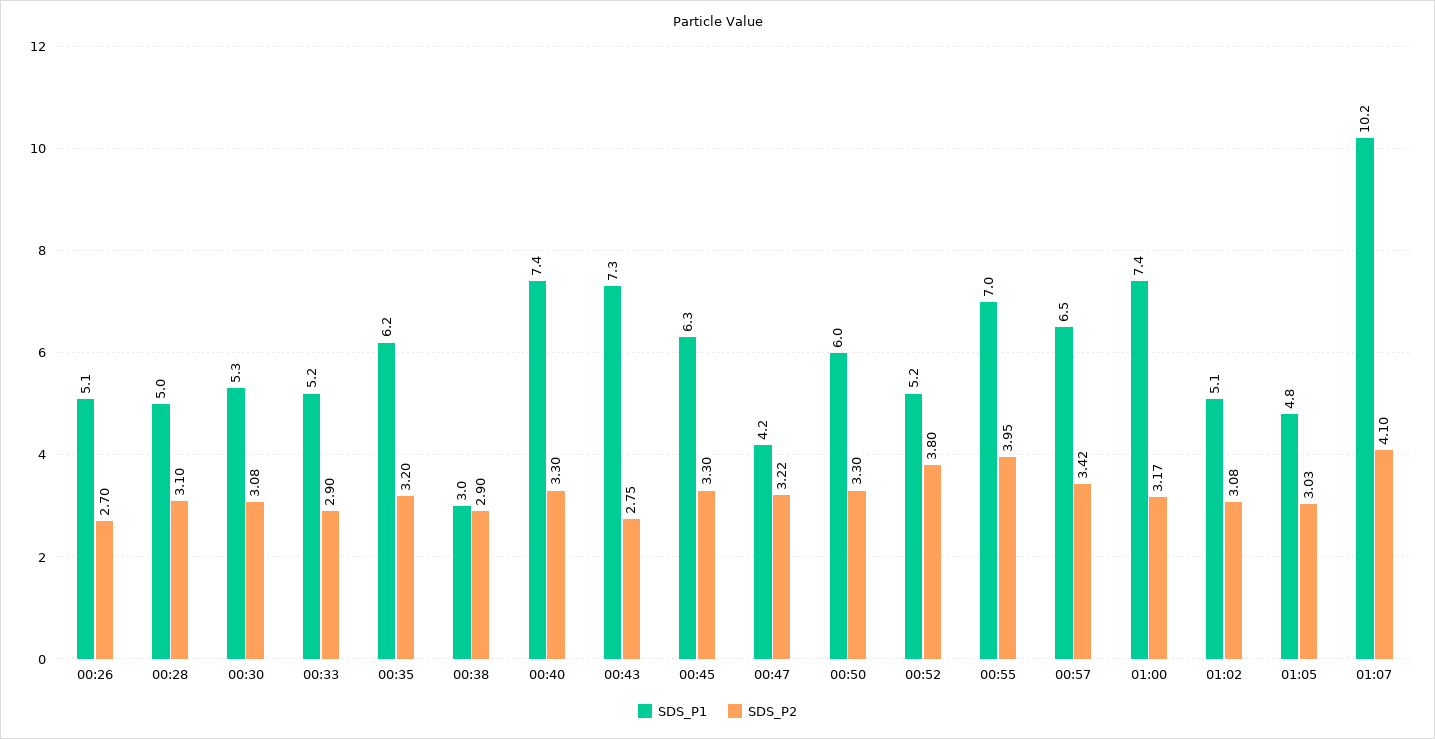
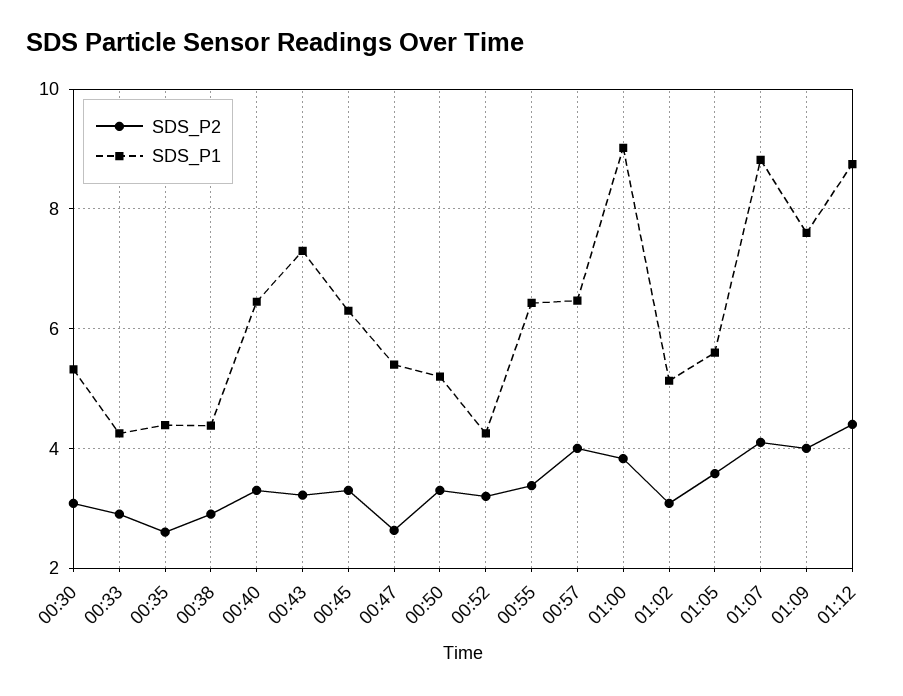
SDS_P1, 00:26: 5.1 -> none
SDS_P2, 00:26: 2.7 -> none
SDS_P1, 00:28: 5 -> none
SDS_P2, 00:28: 3.1 -> none
SDS_P1, 00:33: 5.2 -> 4.2
SDS_P1, 00:35: 6.2 -> 4.4
SDS_P2, 00:35: 3.2 -> 2.6
SDS_P1, 00:38: 3 -> 4.4
SDS_P1, 00:40: 7.4 -> 6.4
SDS_P2, 00:43: 2.75 -> 3.2
SDS_P1, 00:47: 4.2 -> 5.4
SDS_P2, 00:47: 3.22 -> 2.6
SDS_P1, 00:50: 6 -> 5.2
SDS_P1, 00:52: 5.2 -> 4.2
SDS_P2, 00:52: 3.8 -> 3.2
SDS_P1, 00:55: 7 -> 6.4
SDS_P2, 00:55: 3.95 -> 3.4
SDS_P2, 00:57: 3.42 -> 4
SDS_P1, 01:00: 7.4 -> 9
SDS_P2, 01:00: 3.17 -> 3.8
SDS_P1, 01:05: 4.8 -> 5.6
SDS_P2, 01:05: 3.03 -> 3.6
SDS_P1, 01:07: 10.2 -> 8.8
SDS_P2, 01:09: none -> 4
SDS_P1, 01:09: none -> 7.6
SDS_P2, 01:12: none -> 4.4
SDS_P1, 01:12: none -> 8.8

